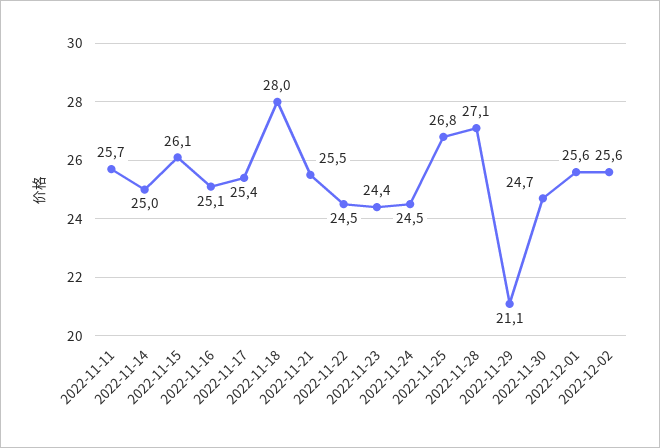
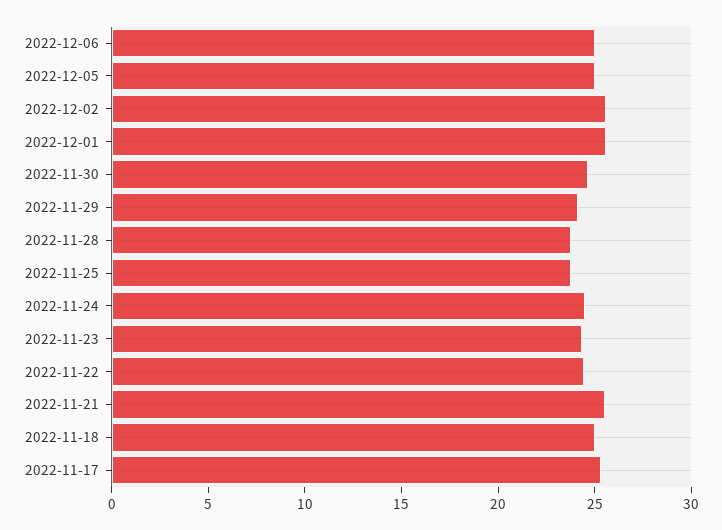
2022-11-11: 25.7 -> none
2022-11-14: 25 -> none
2022-11-15: 26.1 -> none
2022-11-16: 25.1 -> none
2022-11-18: 28 -> 25
2022-11-25: 26.8 -> 24
2022-11-28: 27.1 -> 24
2022-11-29: 21.1 -> 24
2022-12-06: none -> 25
2022-12-05: none -> 25

